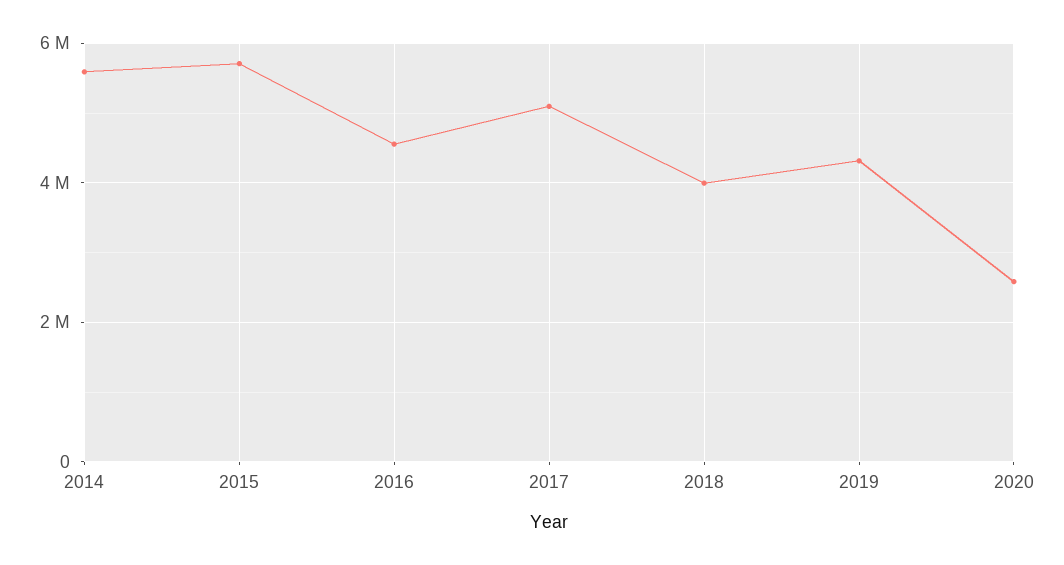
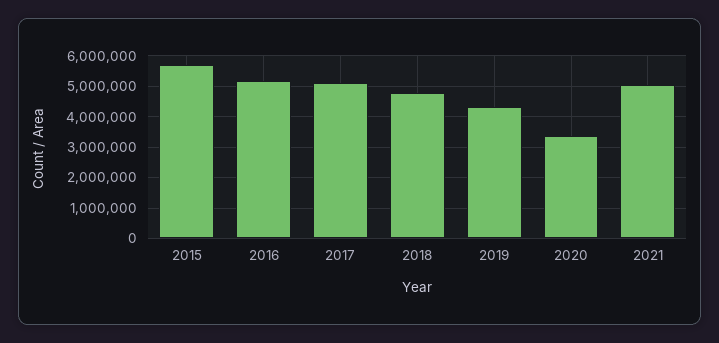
2014: 5600000 -> none
2016: 4600000 -> 5200000
2018: 4000000 -> 4800000
2020: 2600000 -> 3400000
2021: none -> 5000000

